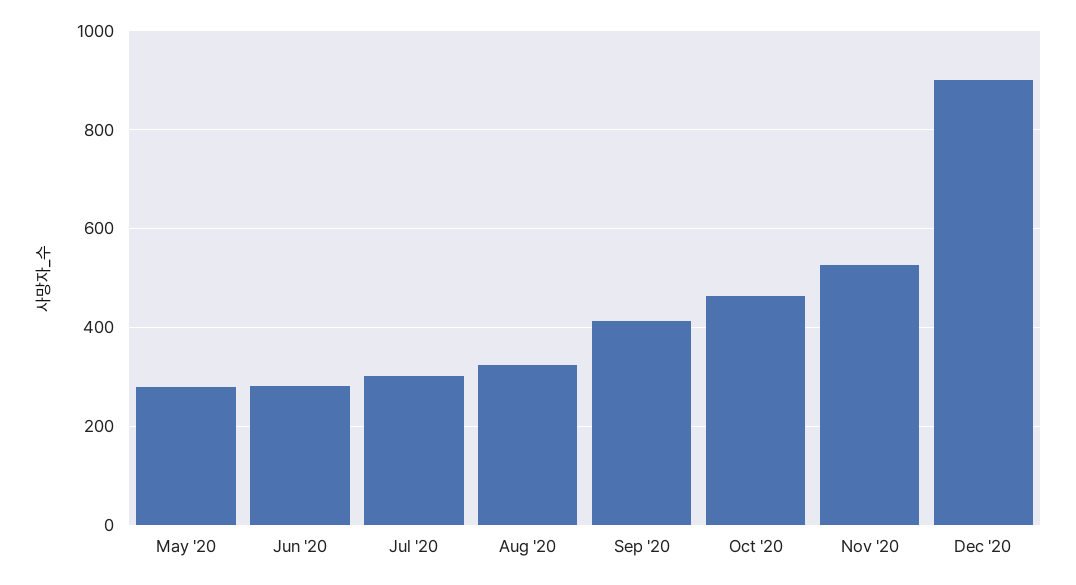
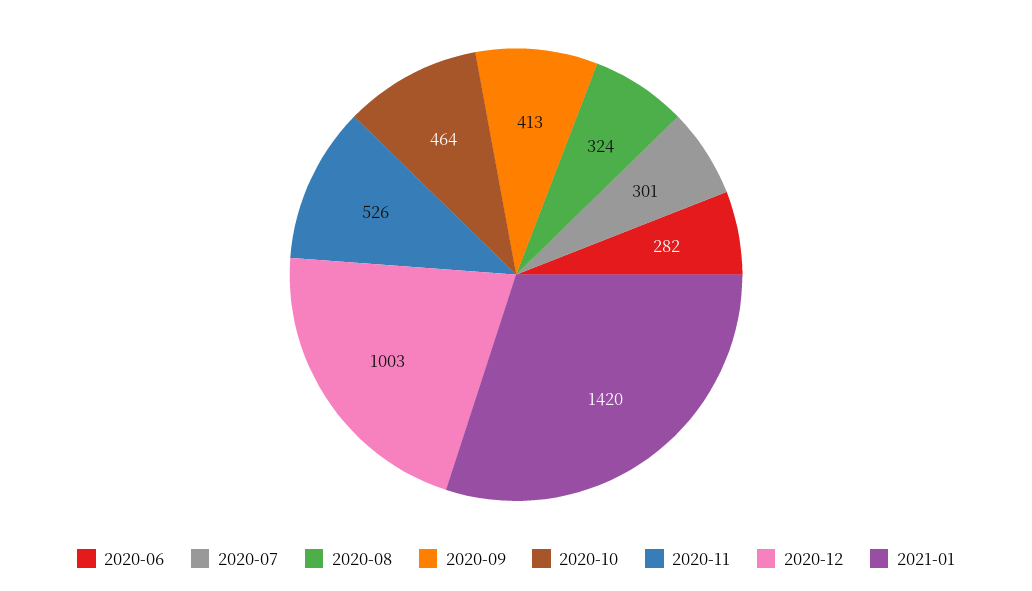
May '20: 280 -> none
Dec '20: 900 -> 1003
2021-01: none -> 1420

